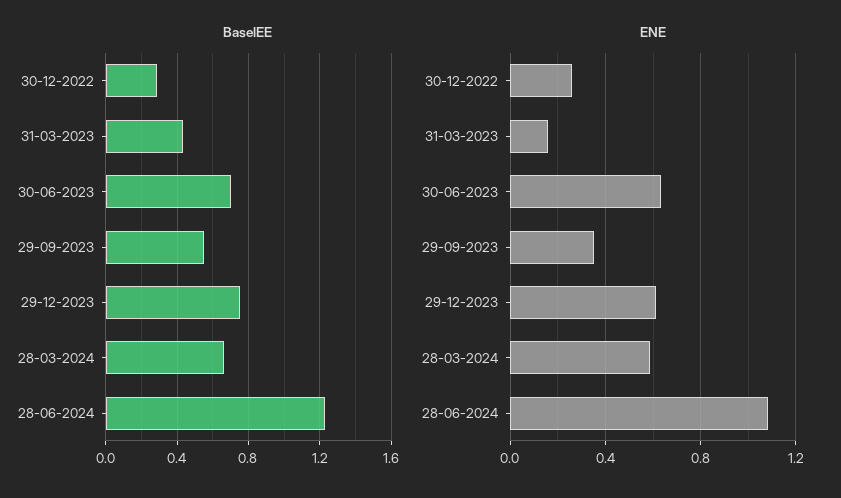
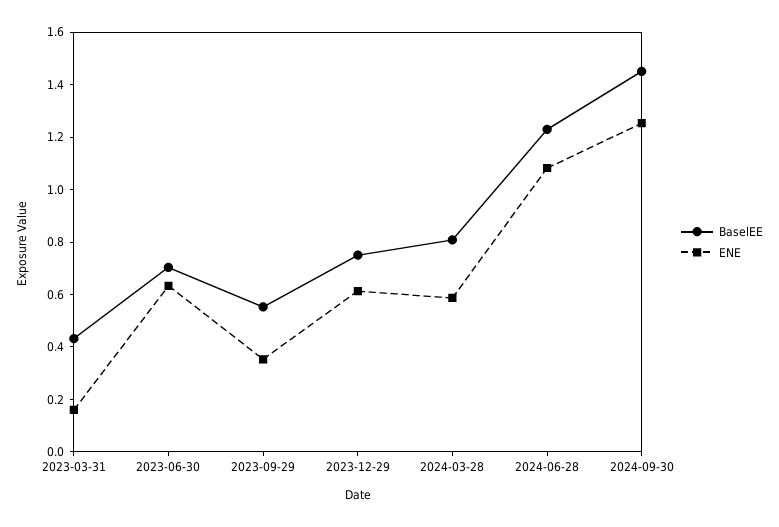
BaselEE, 30-12-2022: 0.3 -> none
BaselEE, 28-03-2024: 0.65 -> 0.8
ENE, 30-12-2022: 0.25 -> none
BaselEE, 2024-09-30: none -> 1.45
ENE, 2024-09-30: none -> 1.25

